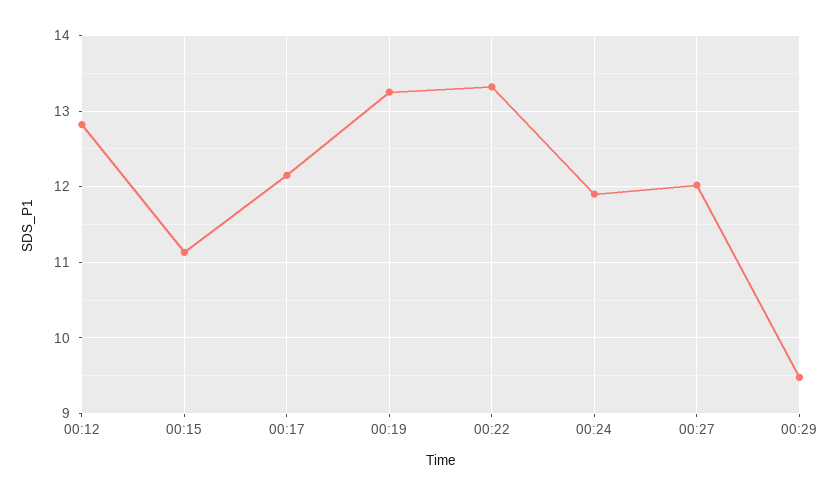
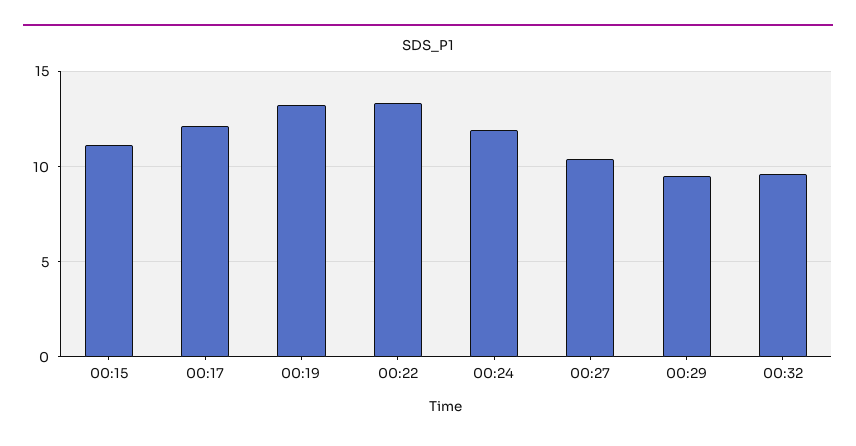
00:12: 12.8 -> none
00:27: 12 -> 10.5
00:32: none -> 9.5

